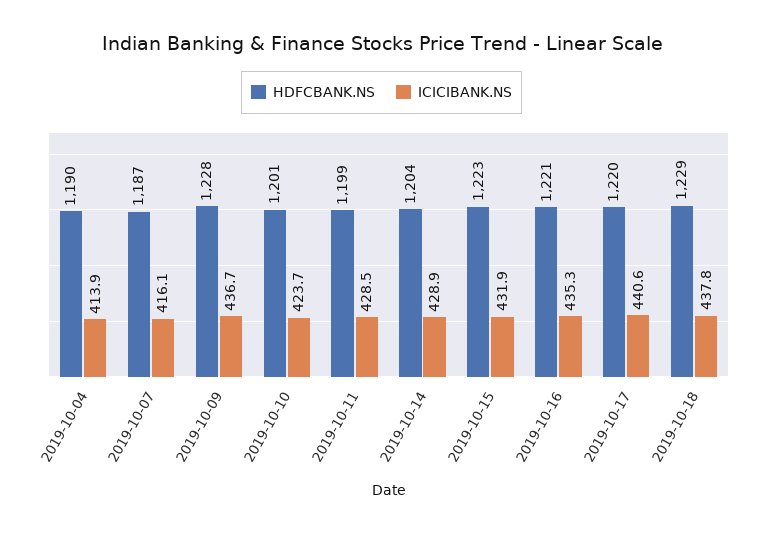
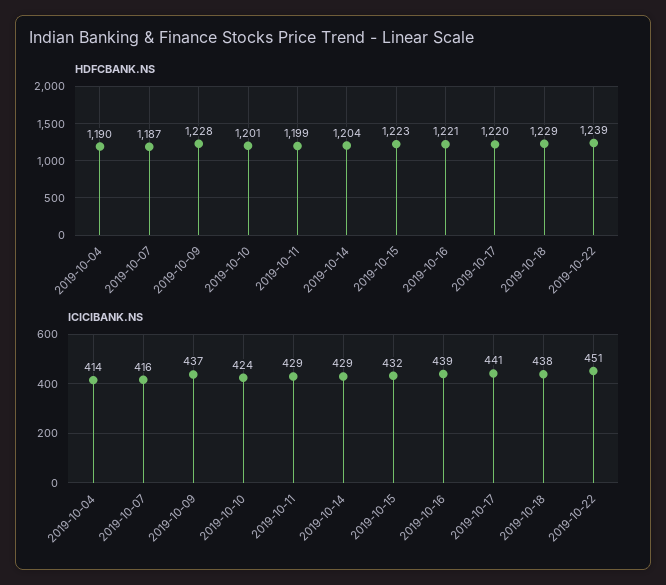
ICICIBANK.NS, 2019-10-16: 435.3 -> 439
HDFCBANK.NS, 2019-10-22: none -> 1239
ICICIBANK.NS, 2019-10-22: none -> 451

